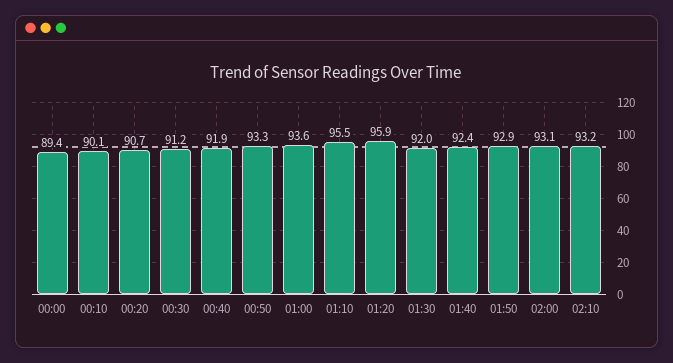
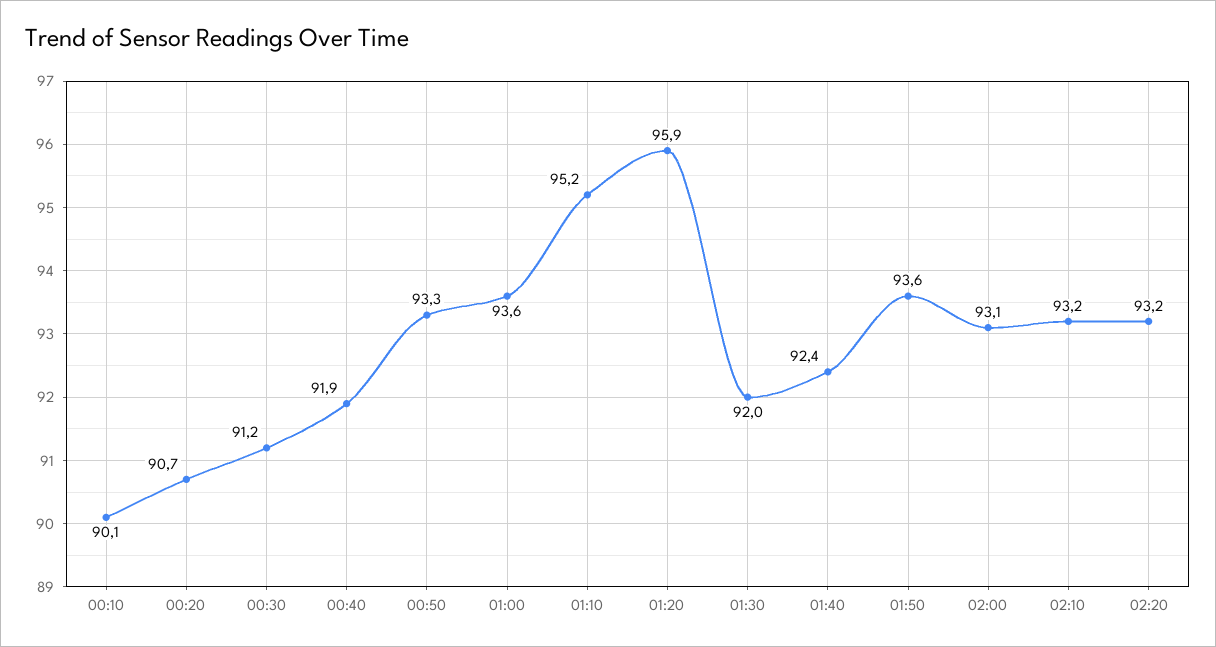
00:00: 89.4 -> none
01:10: 95.5 -> 95.2
01:50: 92.9 -> 93.6
02:20: none -> 93.2

